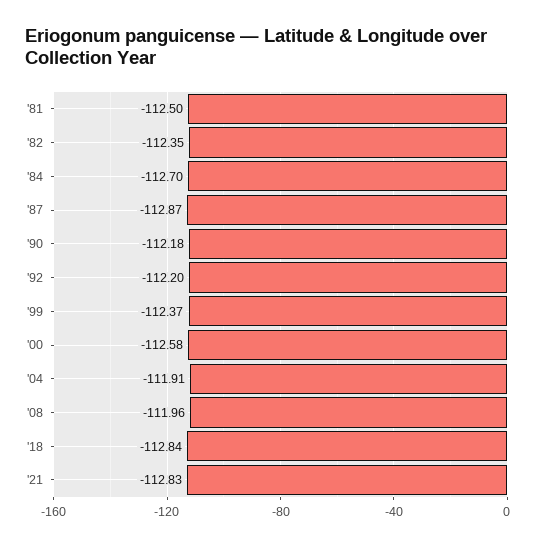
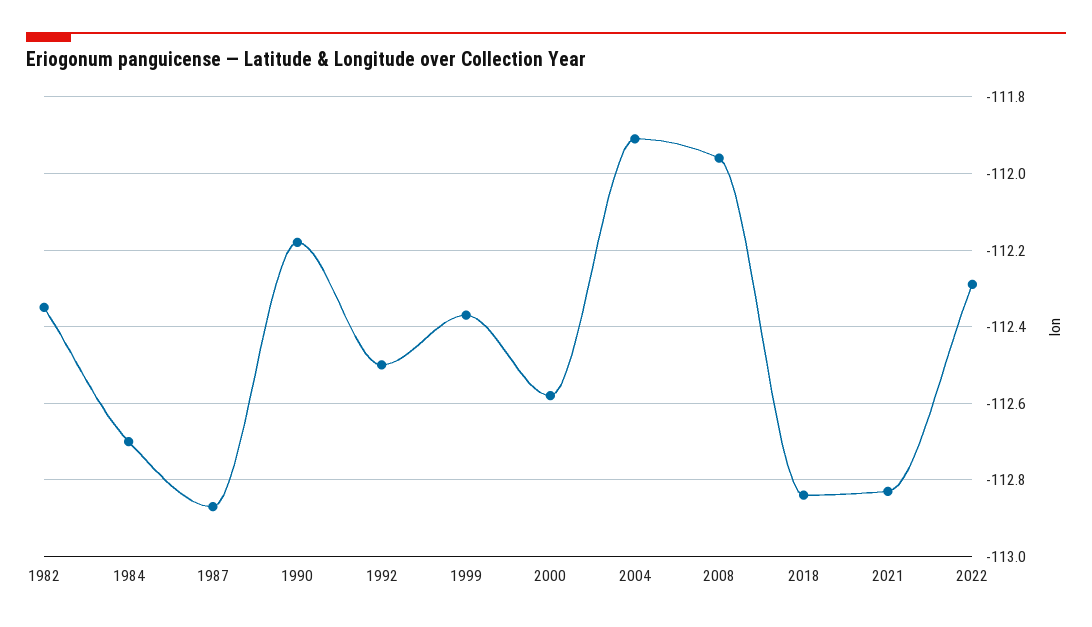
'81: -112.5 -> none
'92: -112.2 -> -112.5
2022: none -> -112.3

